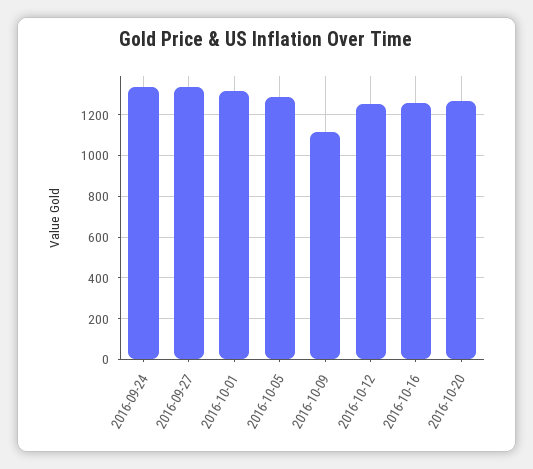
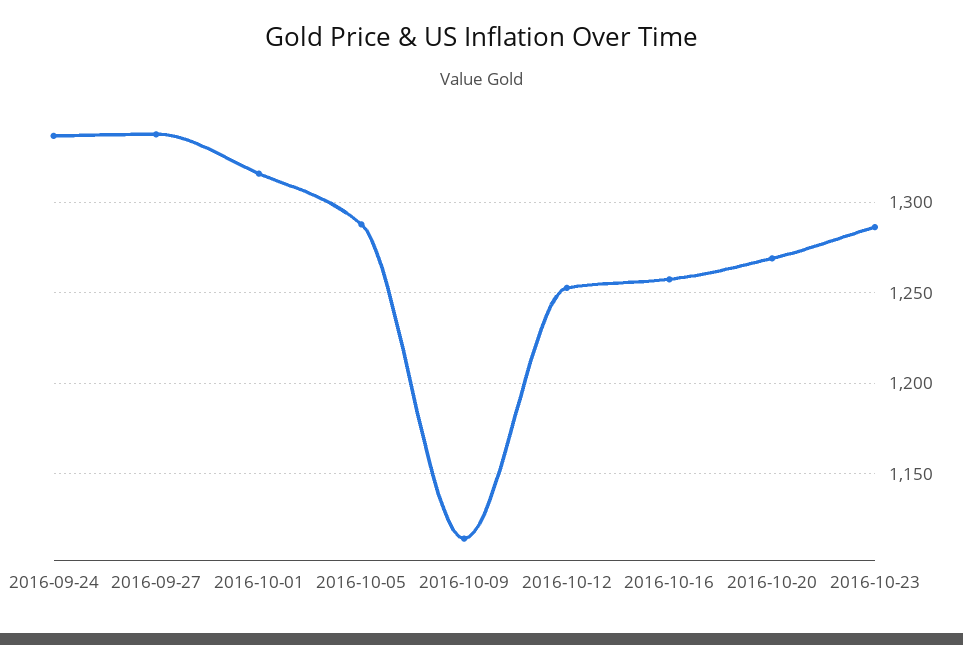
2016-10-23: none -> 1285

